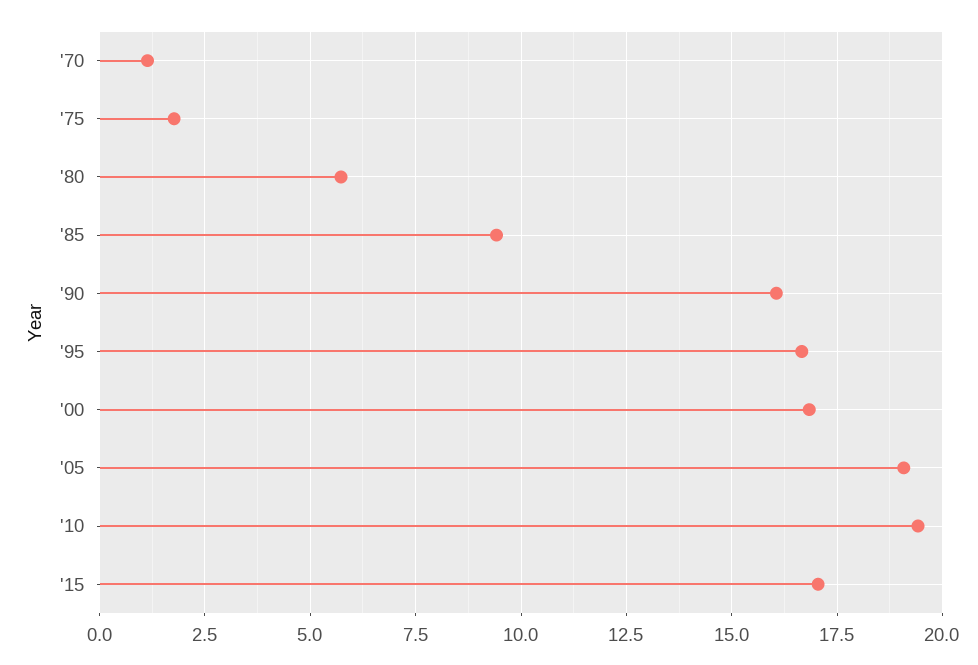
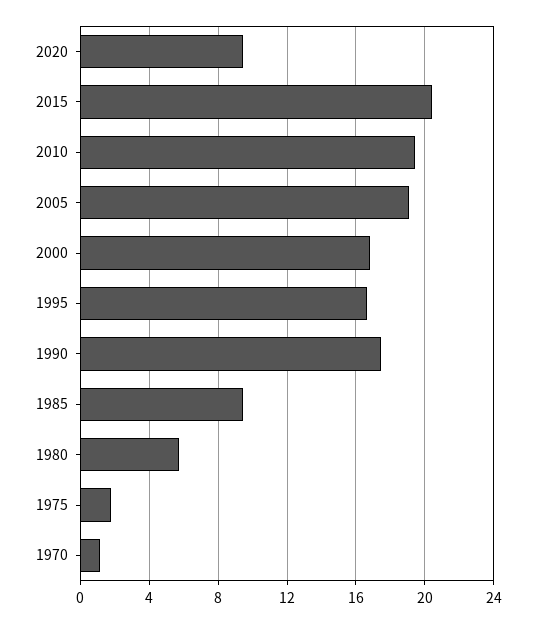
'90: 16 -> 17.5
'15: 17 -> 20.5
2020: none -> 9.5

